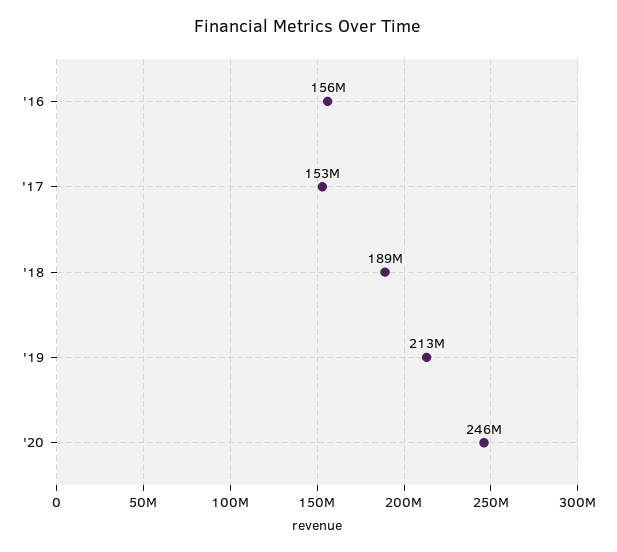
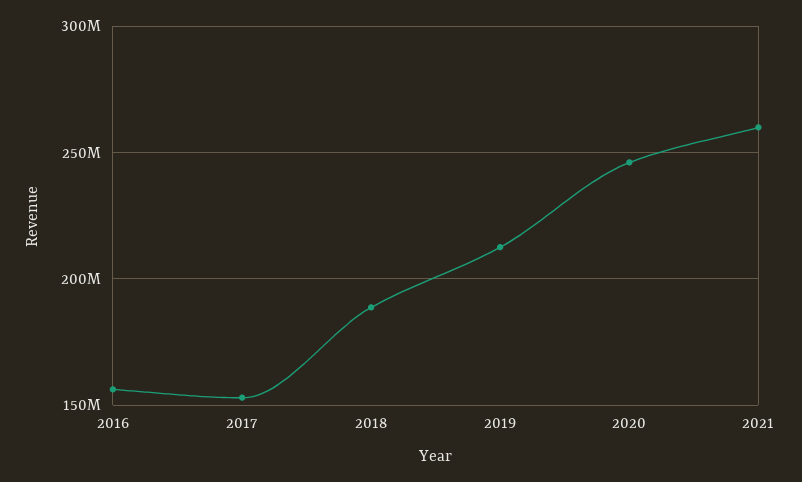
2021: none -> 260000000

